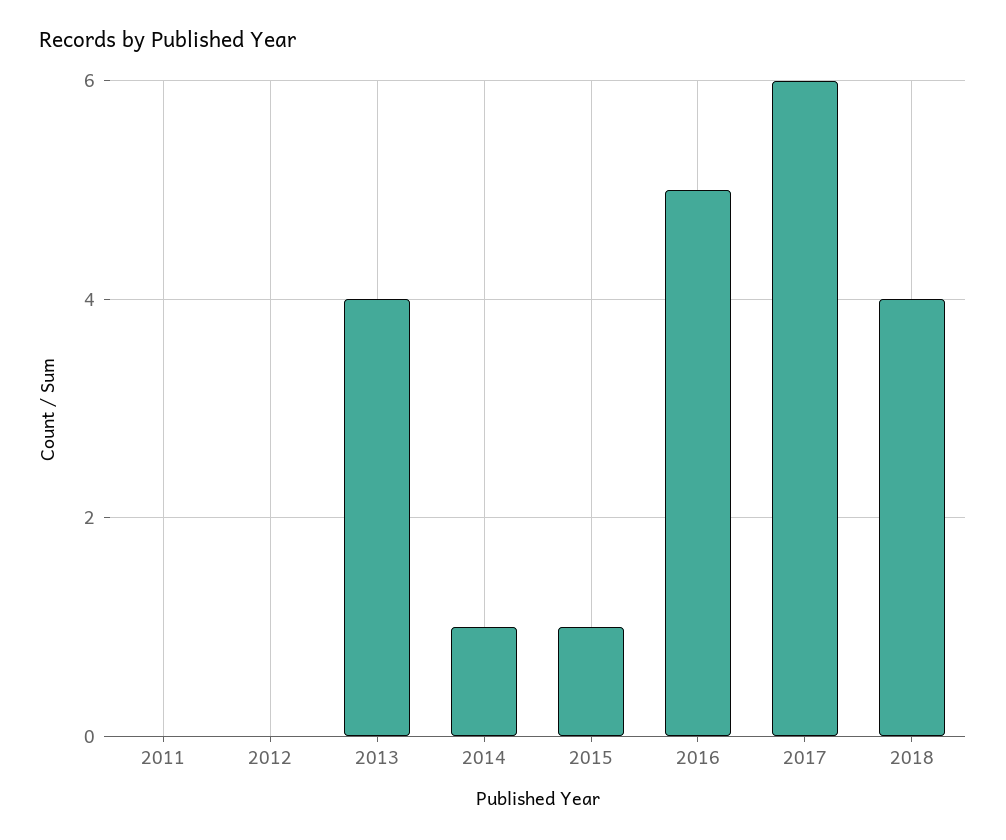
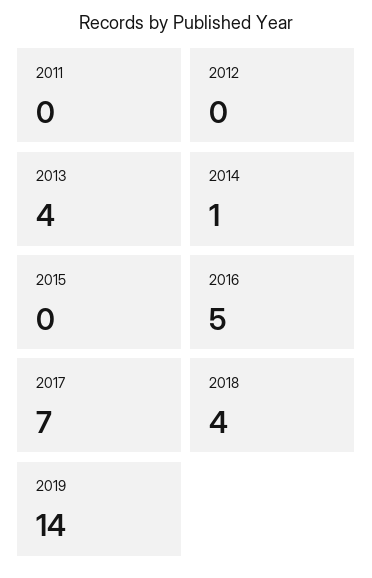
2015: 1 -> 0
2017: 6 -> 7
2019: none -> 14

